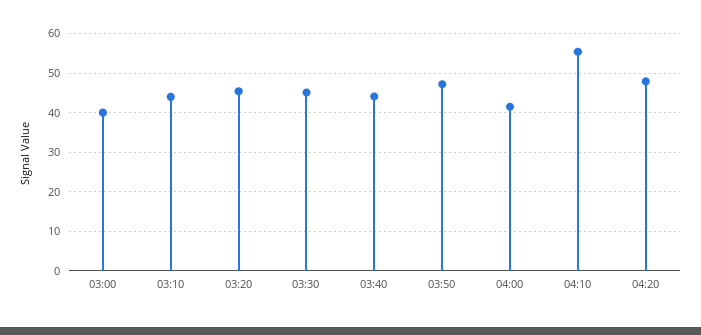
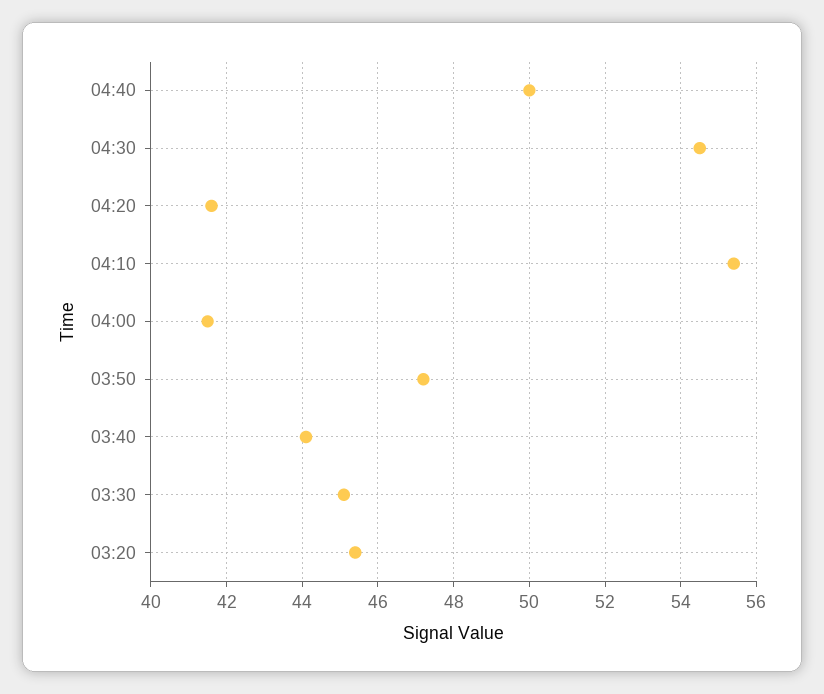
03:00: 40 -> none
03:10: 44 -> none
04:20: 48 -> 41.5
04:40: none -> 50
04:30: none -> 54.5

